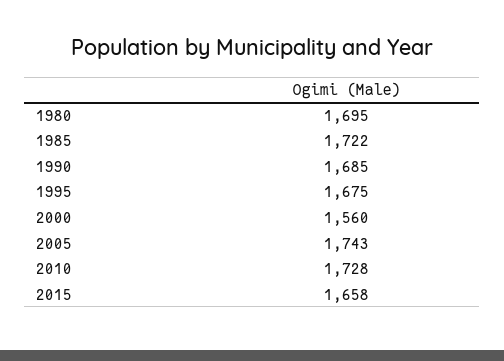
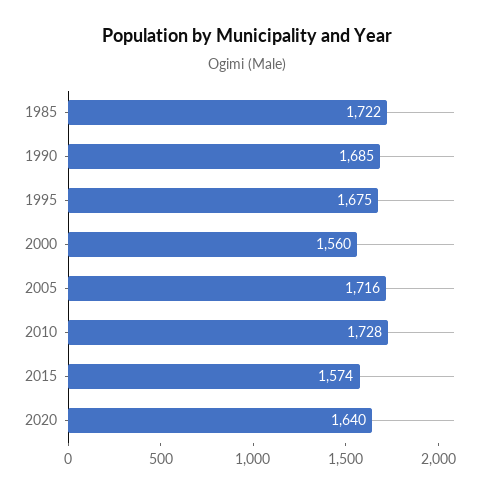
1980: 1695 -> none
2005: 1743 -> 1716
2015: 1658 -> 1574
2020: none -> 1640

